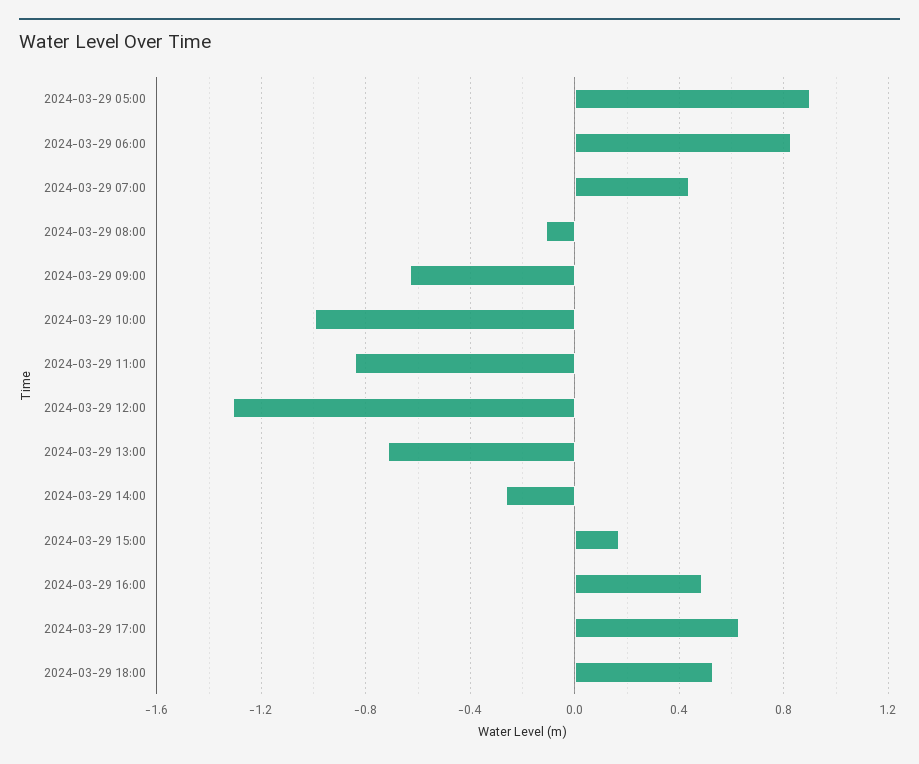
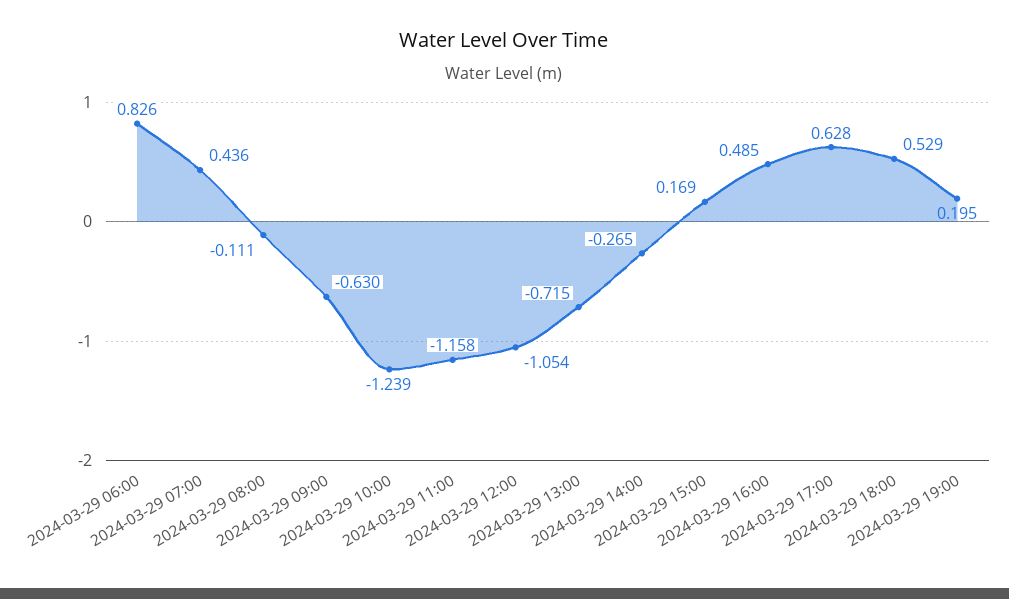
2024-03-29 05:00: 0.9 -> none
2024-03-29 10:00: -1 -> -1.239
2024-03-29 11:00: -0.85 -> -1.158
2024-03-29 12:00: -1.3 -> -1.054
2024-03-29 19:00: none -> 0.195

